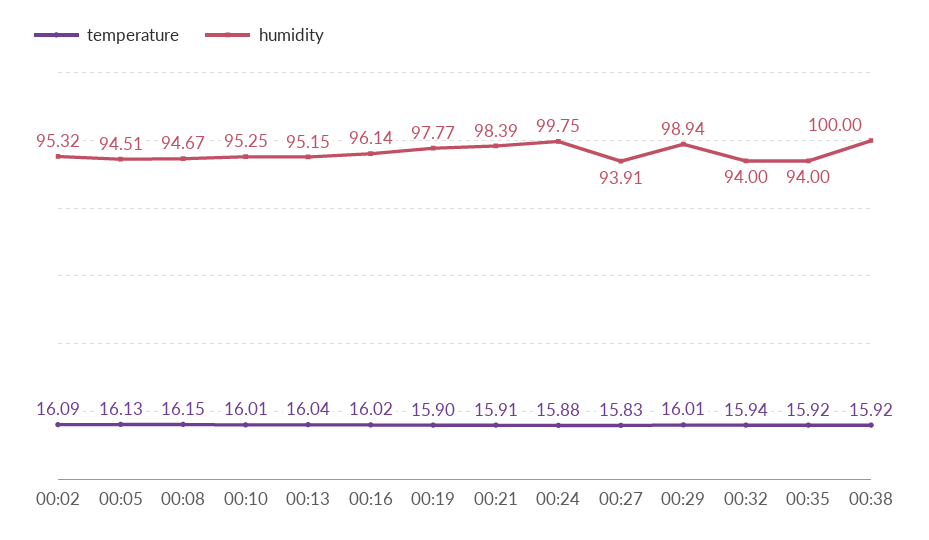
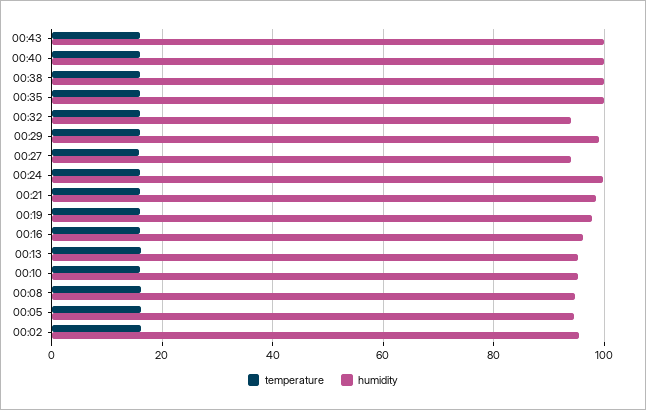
humidity, 00:35: 94 -> 100
temperature, 00:43: none -> 16
humidity, 00:43: none -> 100
temperature, 00:40: none -> 16
humidity, 00:40: none -> 100

